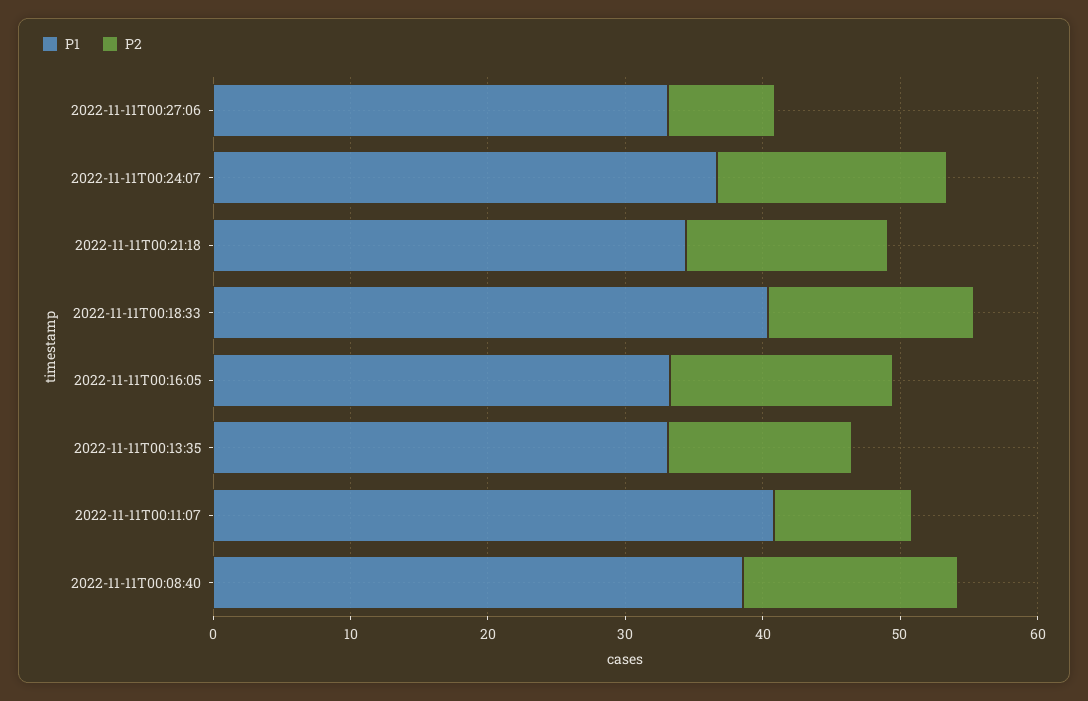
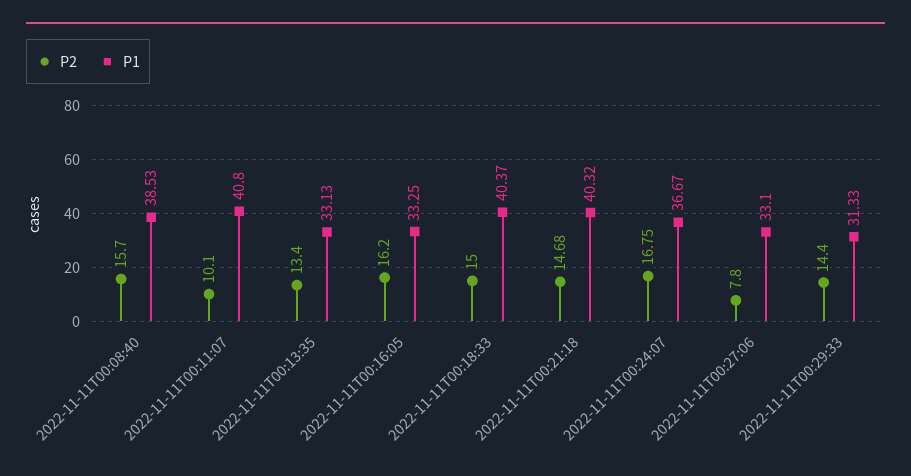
P1, 2022-11-11T00:21:18: 34 -> 40.32
P2, 2022-11-11T00:29:33: none -> 14.4
P1, 2022-11-11T00:29:33: none -> 31.33

